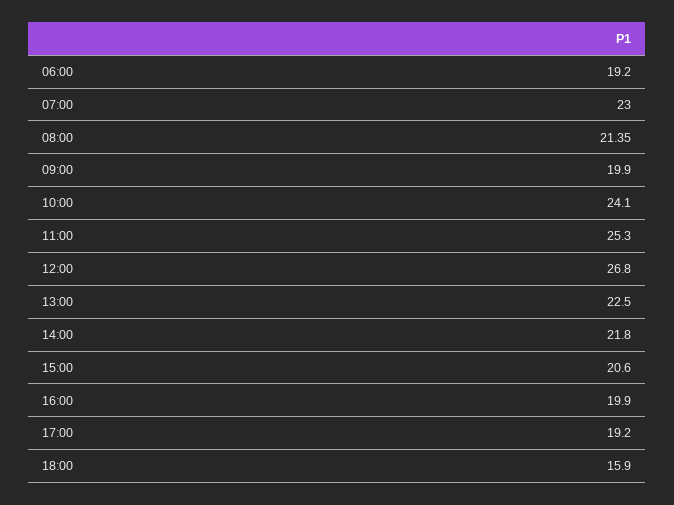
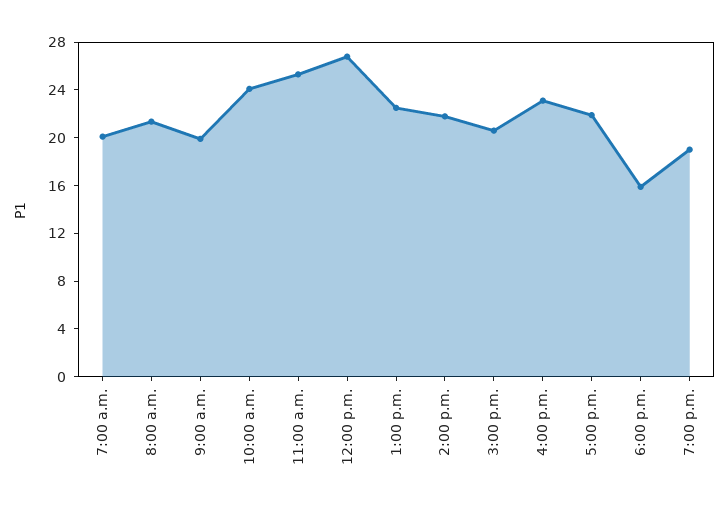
06:00: 19.2 -> none
07:00: 23 -> 20
16:00: 19.9 -> 23
17:00: 19.2 -> 22
7:00 p.m.: none -> 19

